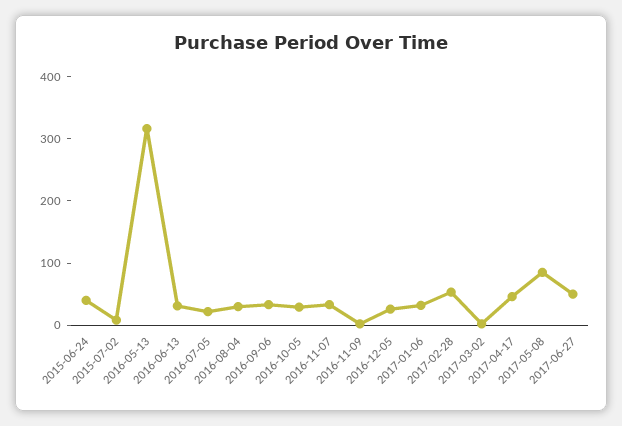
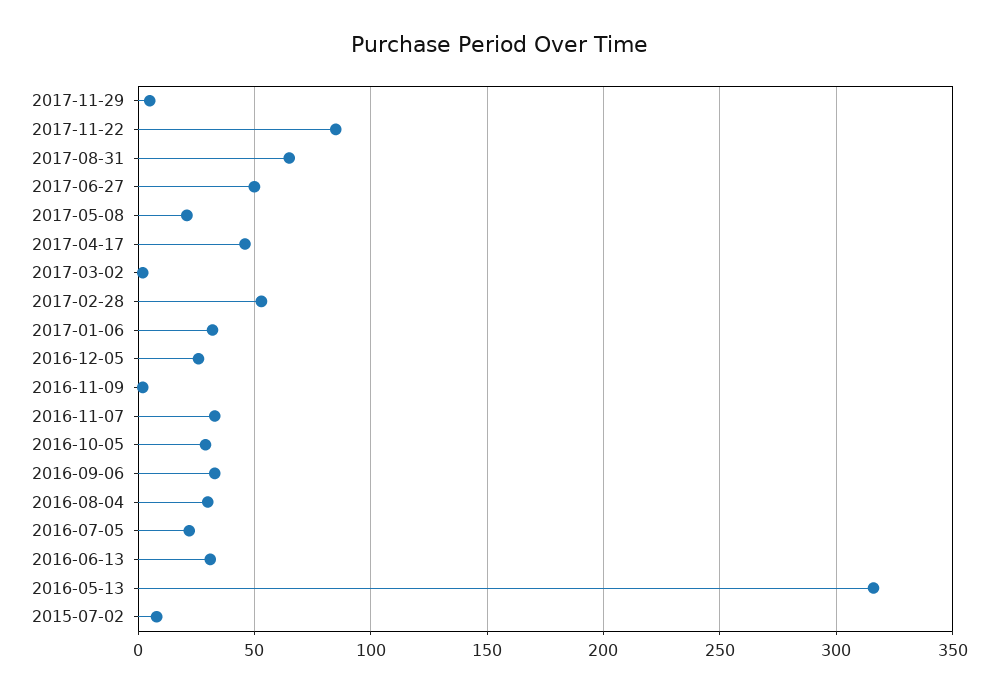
2015-06-24: 40 -> none
2017-05-08: 80 -> 20
2017-11-29: none -> 5
2017-11-22: none -> 85
2017-08-31: none -> 65

